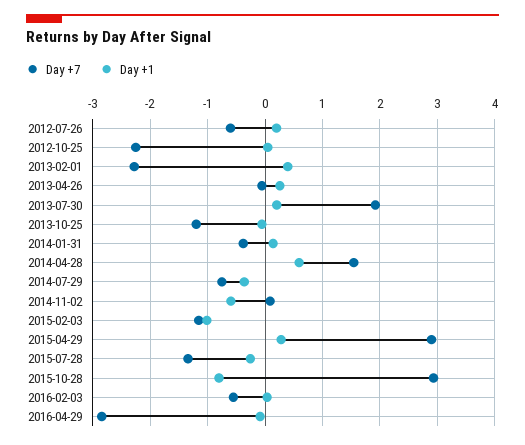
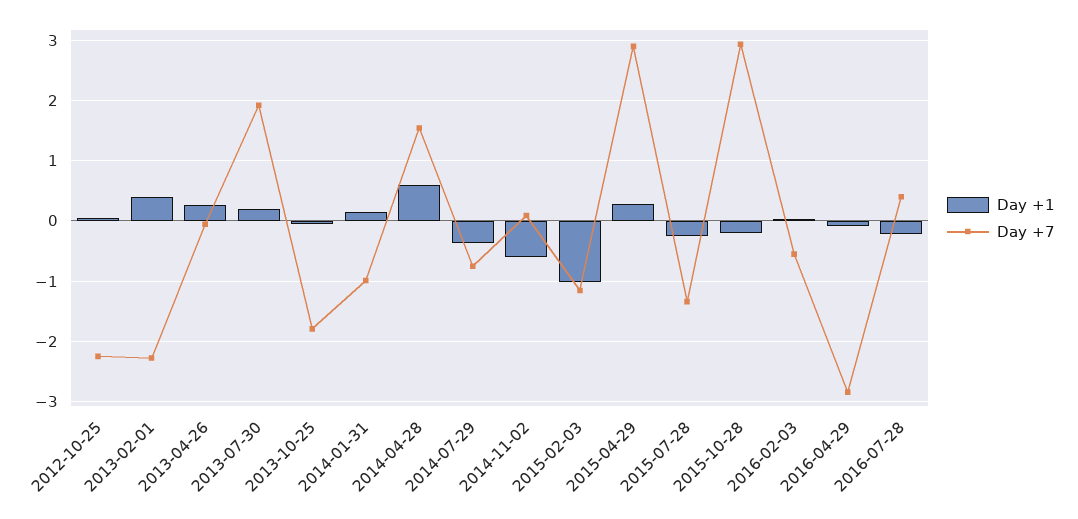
Day +7, 2012-07-26: -0.6 -> none
Day +1, 2012-07-26: 0.2 -> none
Day +7, 2013-10-25: -1.2 -> -1.8
Day +7, 2014-01-31: -0.4 -> -1
Day +1, 2015-10-28: -0.8 -> -0.2
Day +1, 2016-07-28: none -> -0.2
Day +7, 2016-07-28: none -> 0.4

